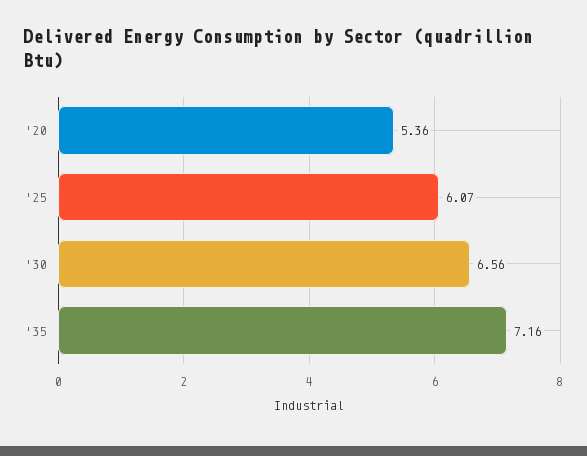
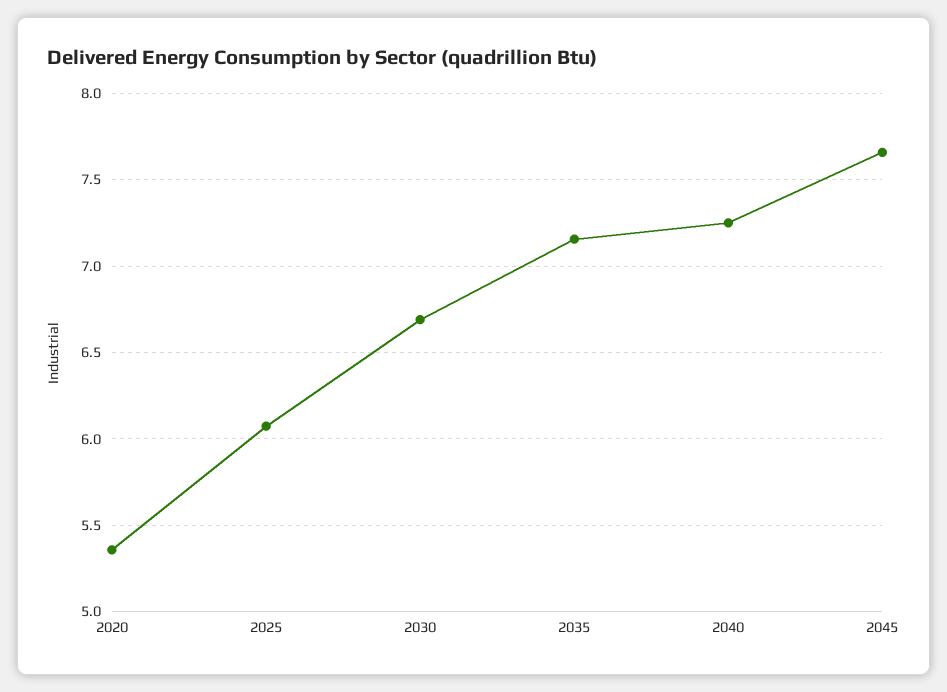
'30: 6.56 -> 6.7
2040: none -> 7.25
2045: none -> 7.65

